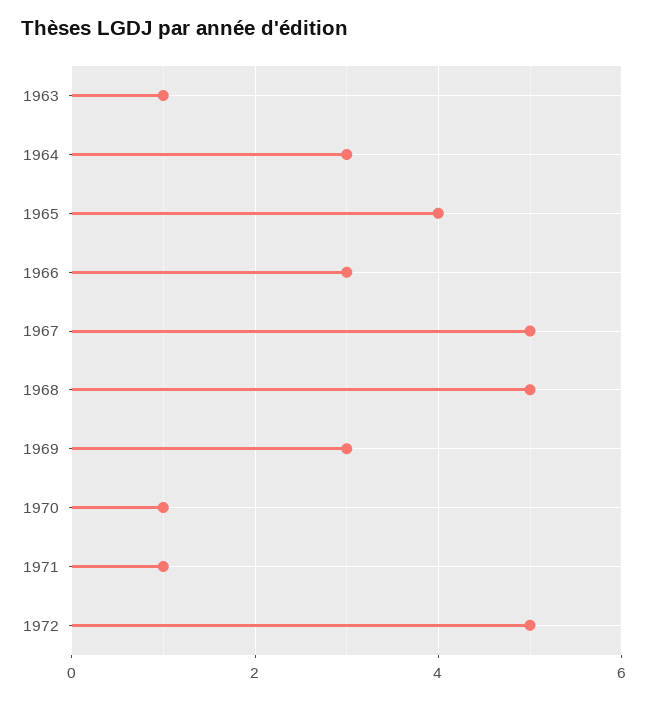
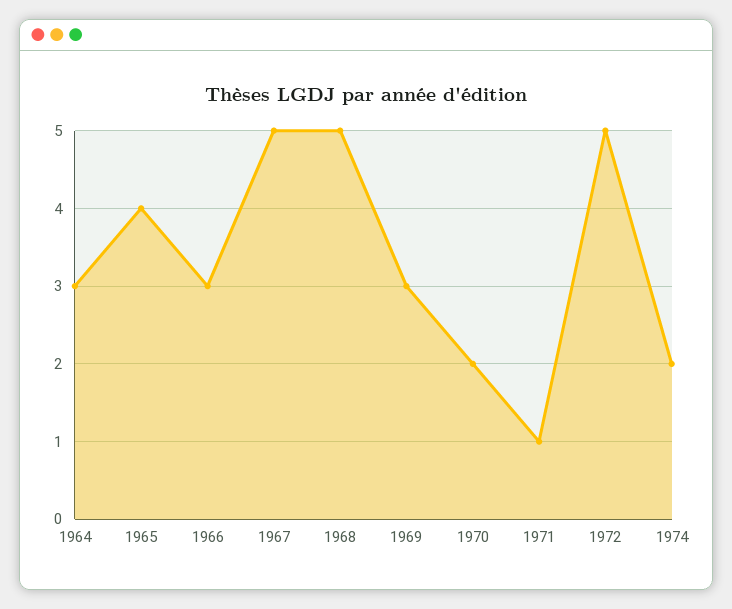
1963: 1 -> none
1970: 1 -> 2
1974: none -> 2

